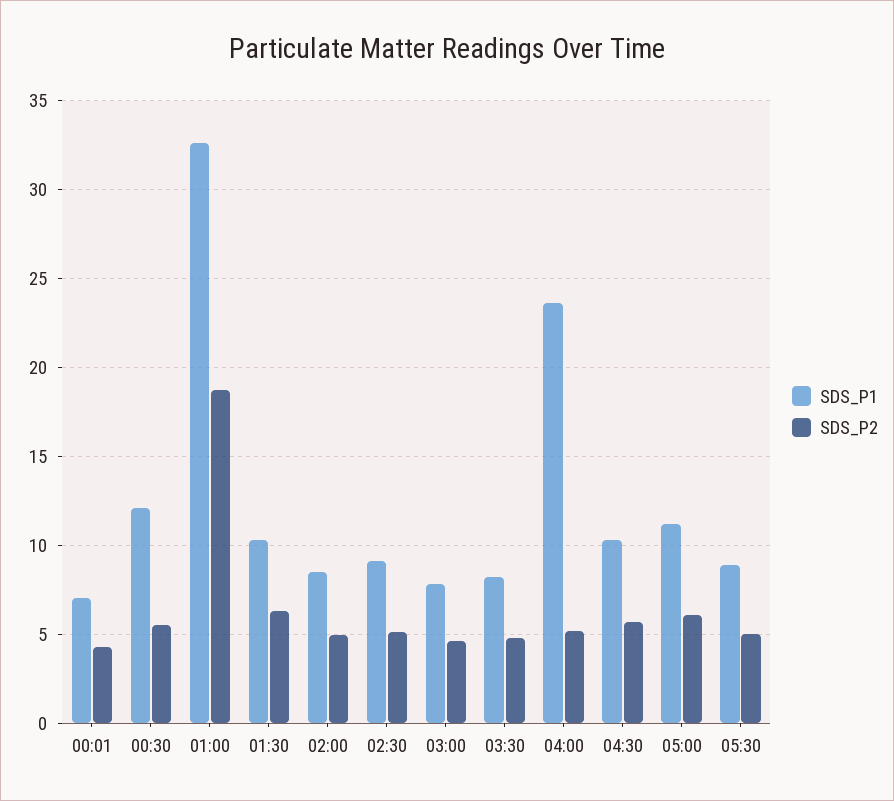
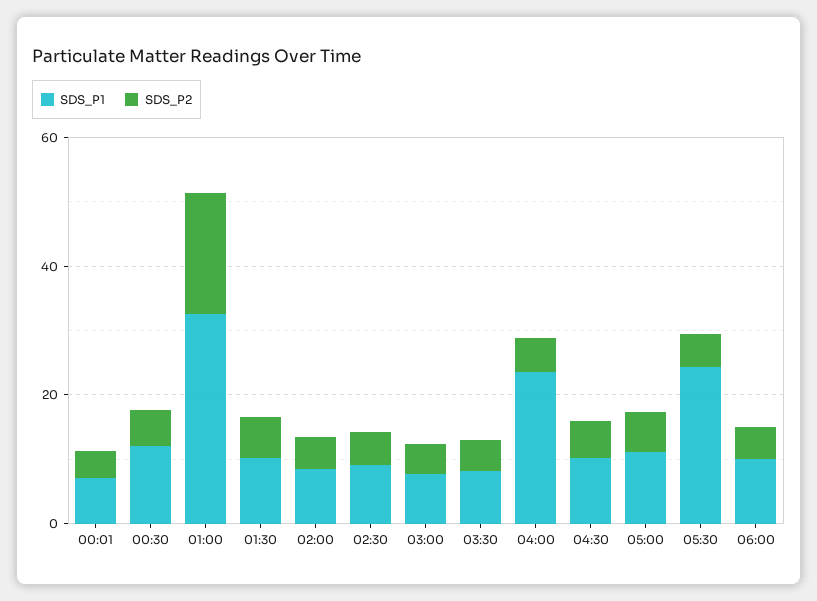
SDS_P1, 05:30: 9 -> 25
SDS_P1, 06:00: none -> 10
SDS_P2, 06:00: none -> 5

